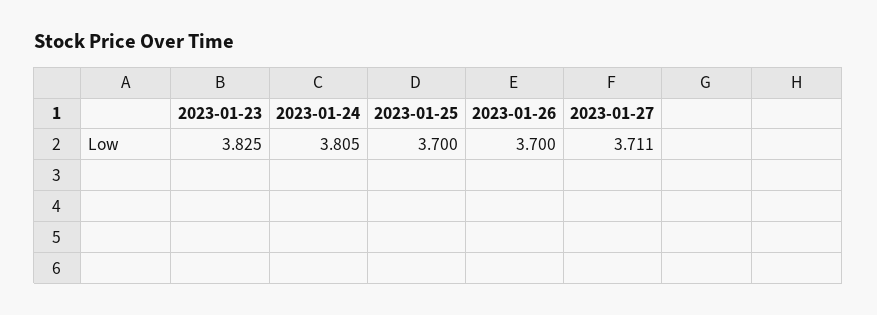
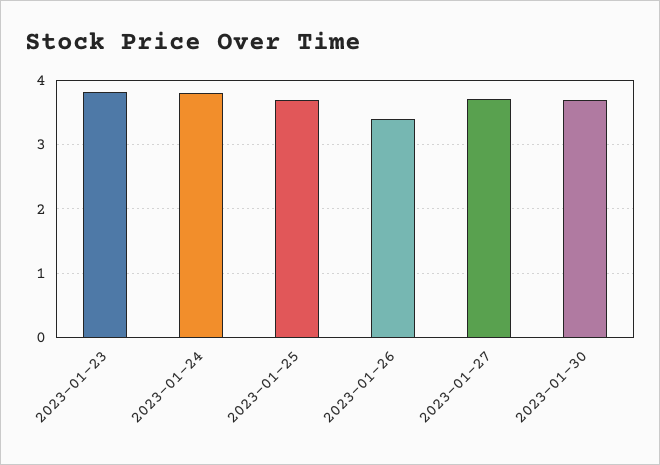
2023-01-26: 3.7 -> 3.4
2023-01-30: none -> 3.7

